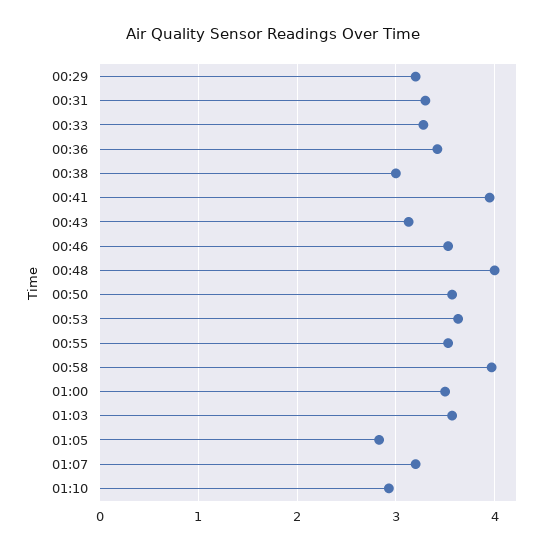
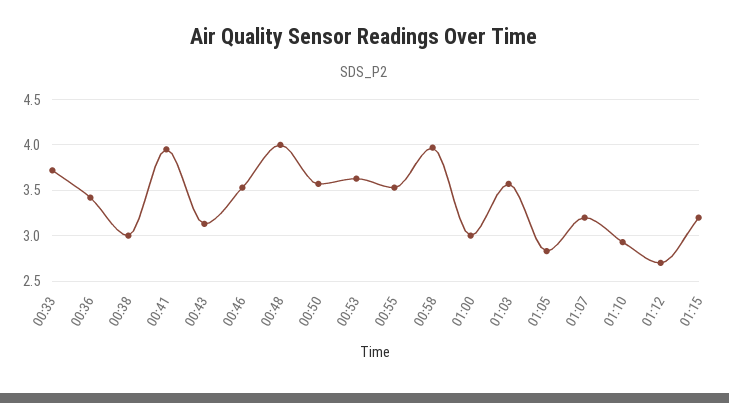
00:29: 3.2 -> none
00:31: 3.3 -> none
00:33: 3.3 -> 3.7
01:00: 3.5 -> 3
01:12: none -> 2.7
01:15: none -> 3.2

